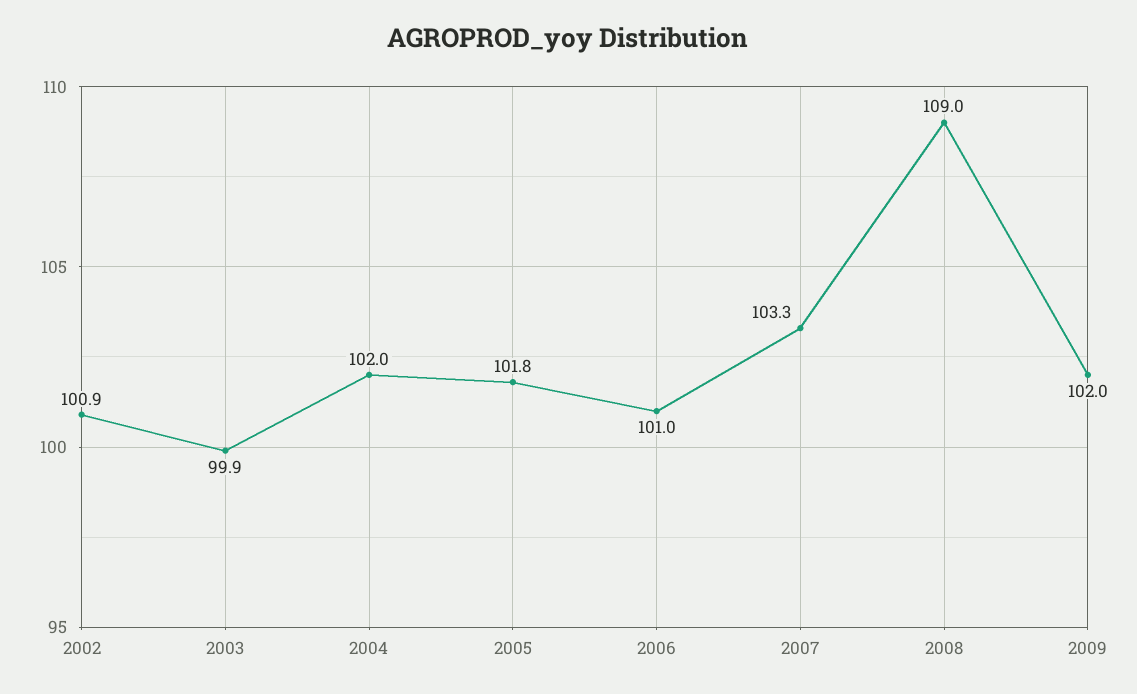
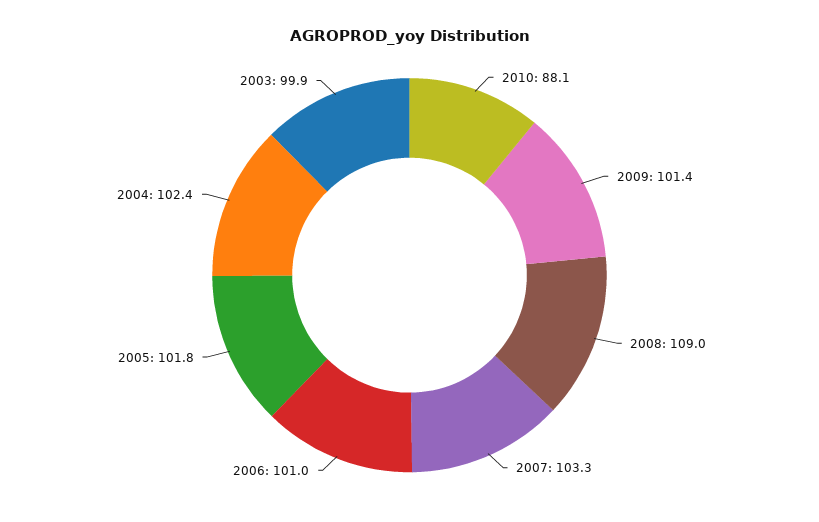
2002: 100.9 -> none
2004: 102 -> 102.4
2009: 102 -> 101.4
2010: none -> 88.1

